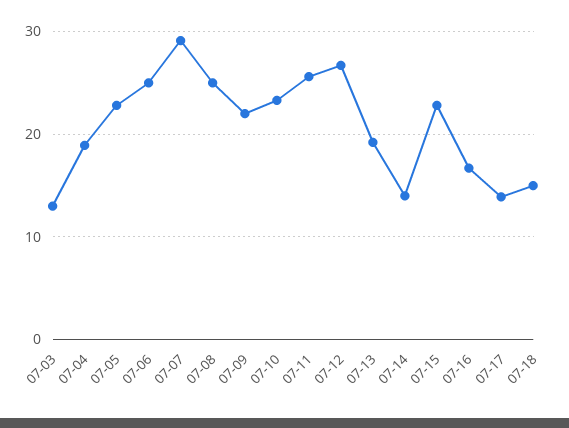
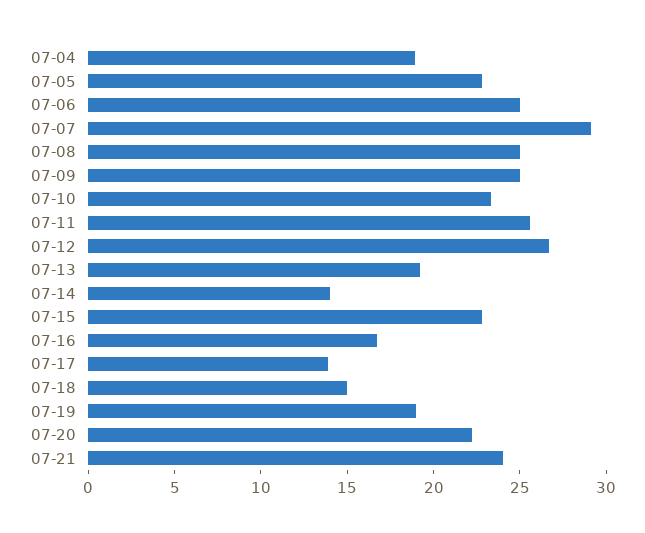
07-03: 13 -> none
07-09: 22 -> 25
07-19: none -> 19
07-20: none -> 22
07-21: none -> 24

